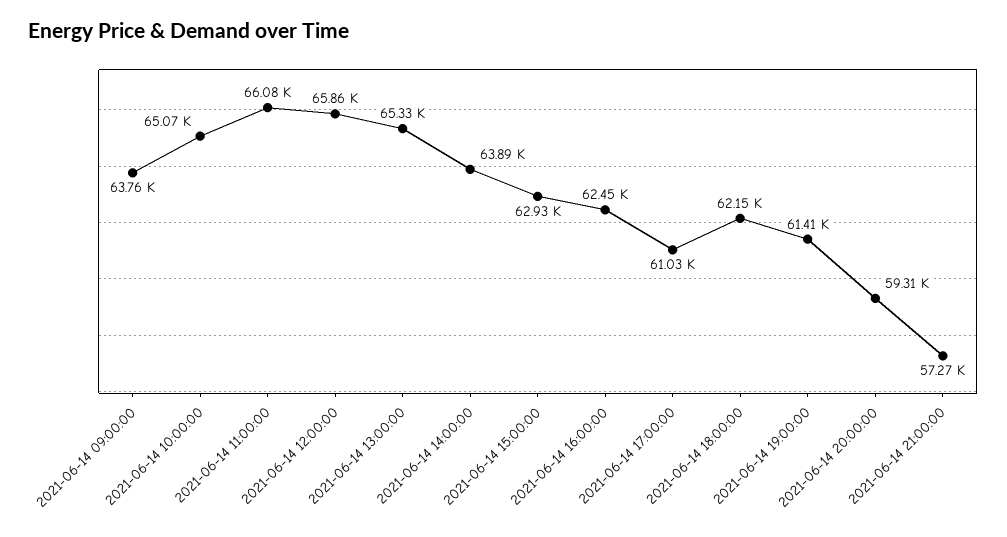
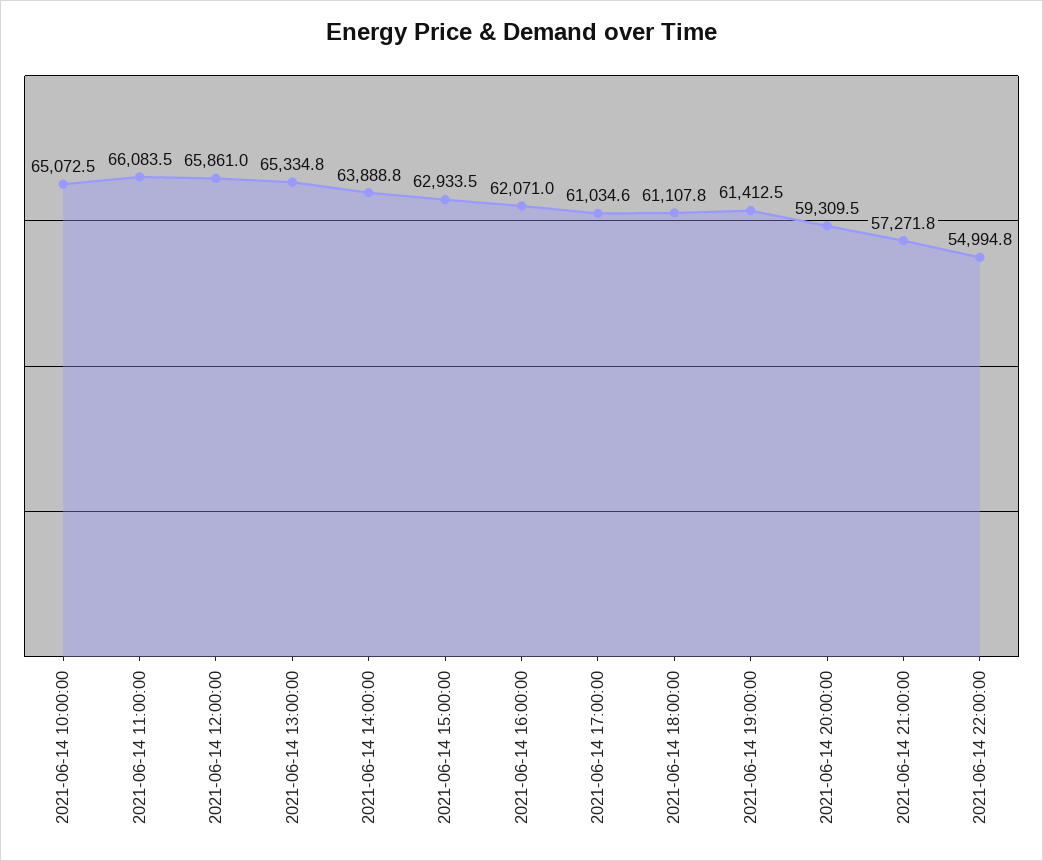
2021-06-14 09:00:00: 63760 -> none
2021-06-14 16:00:00: 62450 -> 62071
2021-06-14 18:00:00: 62150 -> 61107.8
2021-06-14 22:00:00: none -> 54994.8

